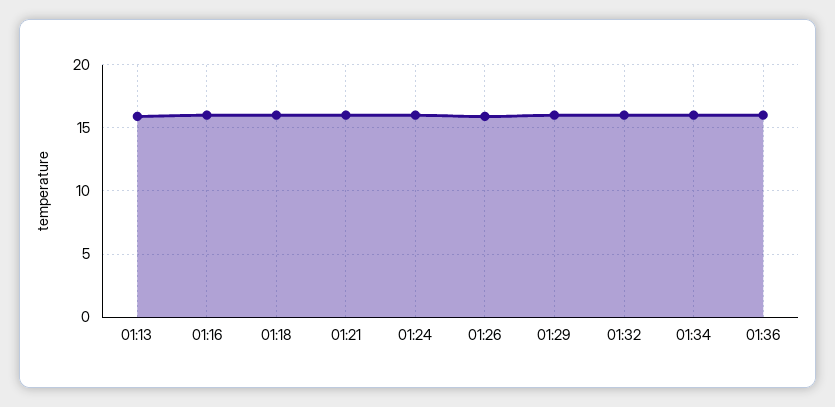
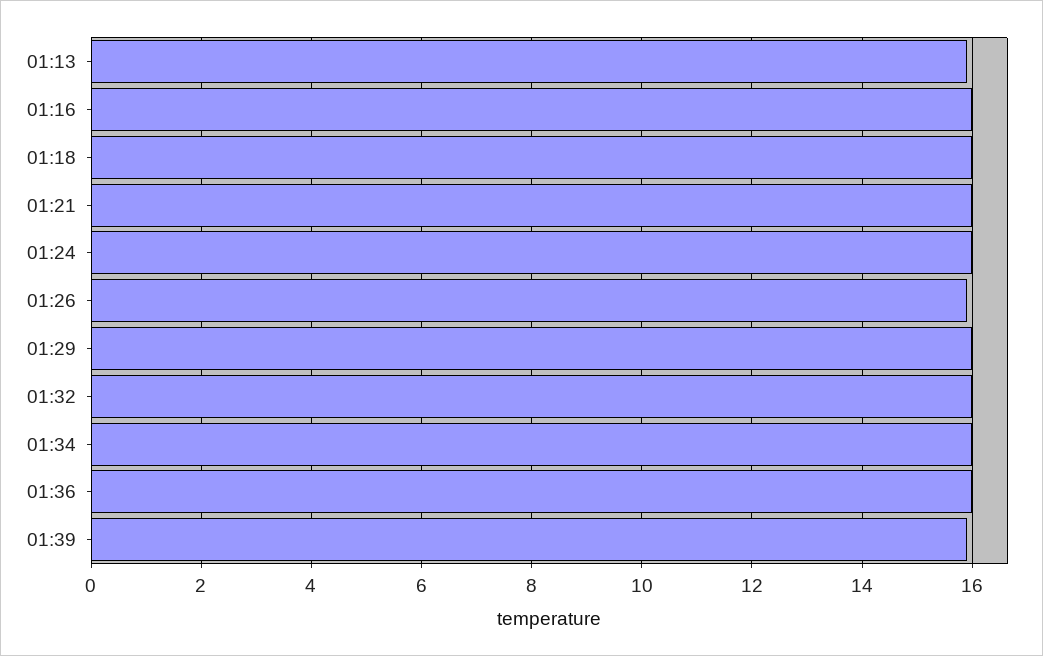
01:39: none -> 16

